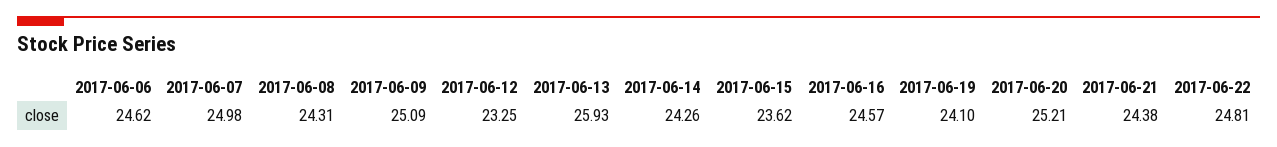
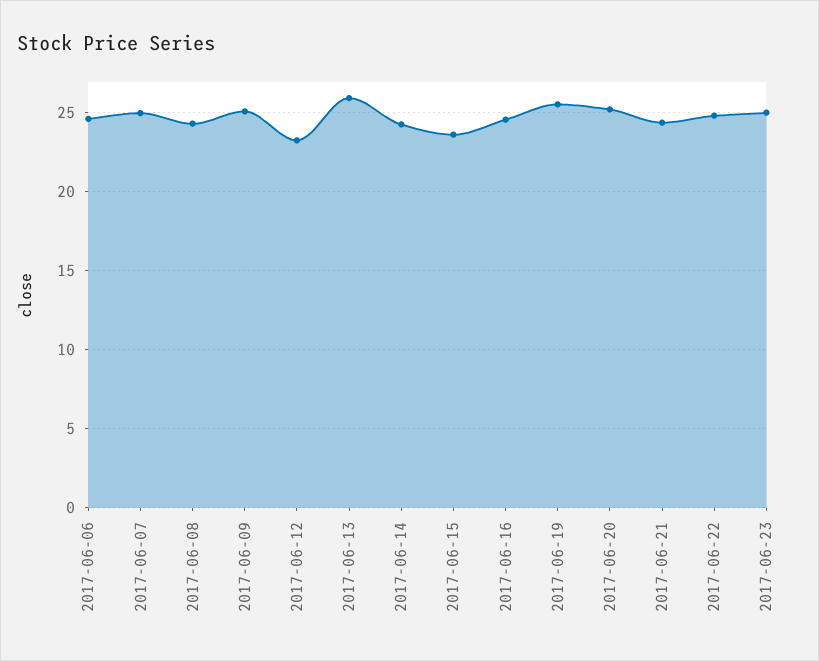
2017-06-19: 24.1 -> 25.5
2017-06-23: none -> 25

